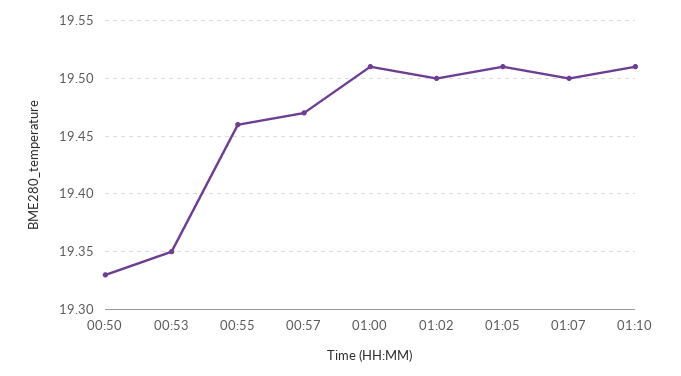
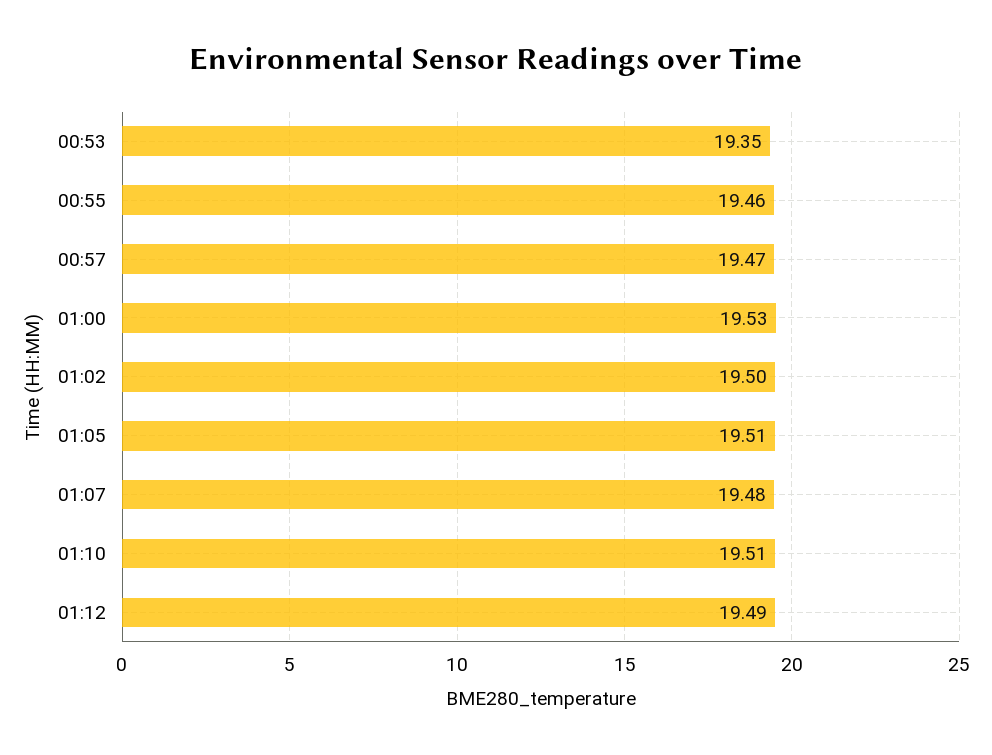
00:50: 19.33 -> none
01:00: 19.51 -> 19.53
01:07: 19.5 -> 19.48
01:12: none -> 19.49

